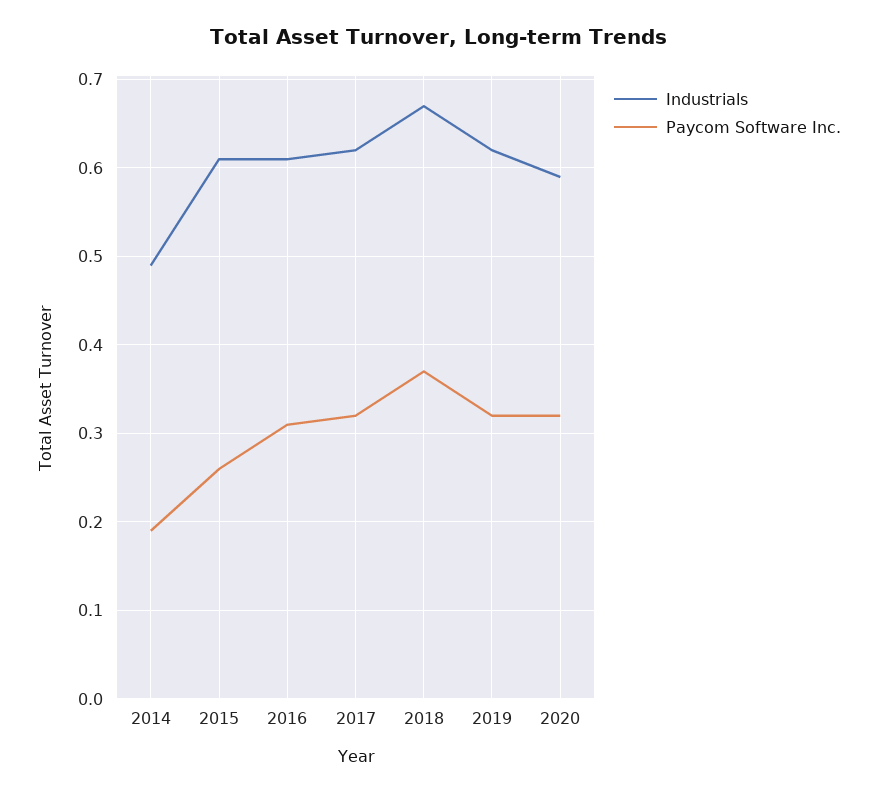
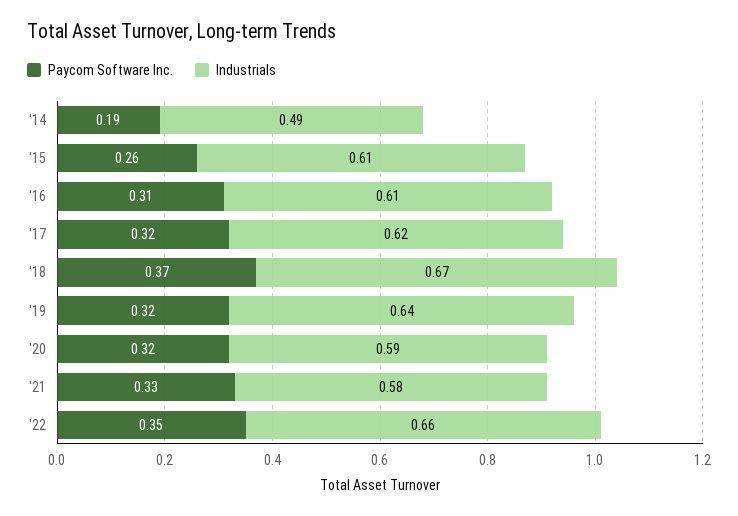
Industrials, 2019: 0.62 -> 0.64
Paycom Software Inc., '21: none -> 0.33
Industrials, '21: none -> 0.58
Paycom Software Inc., '22: none -> 0.35
Industrials, '22: none -> 0.66

